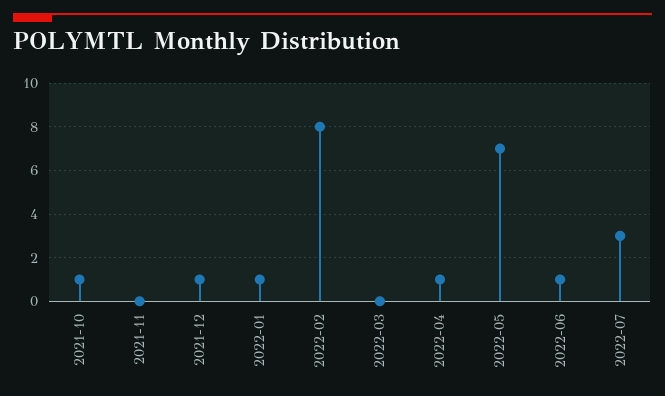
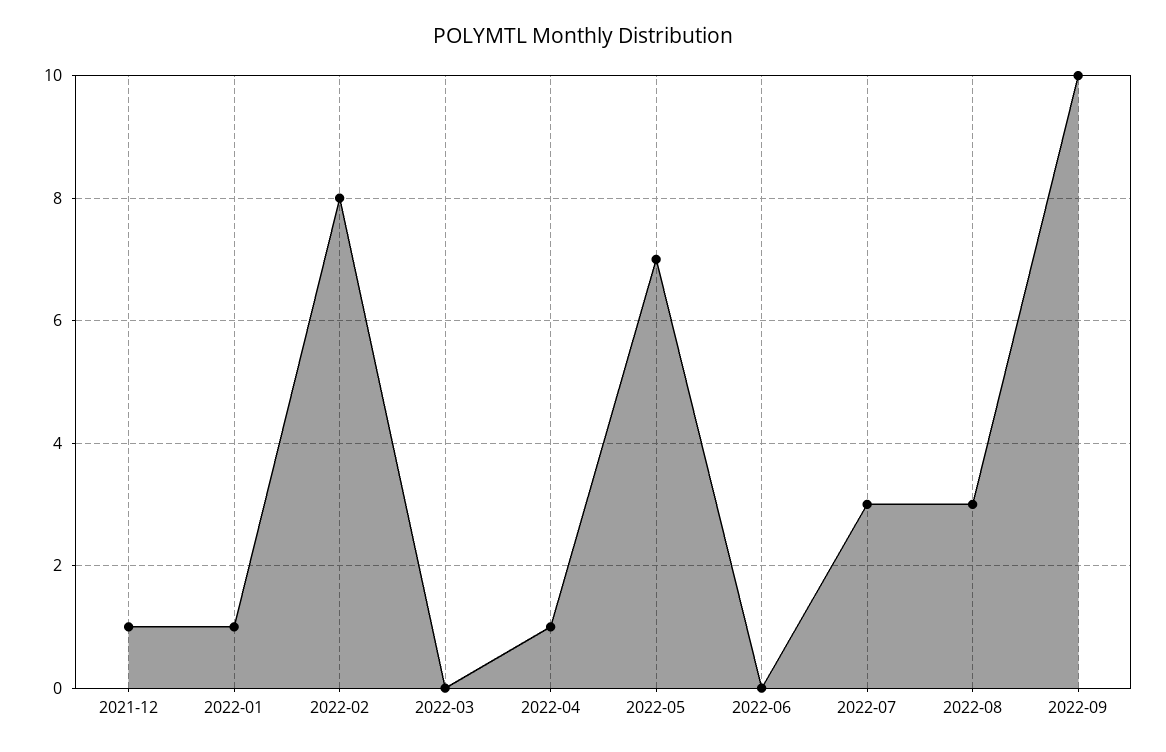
2021-10: 1 -> none
2021-11: 0 -> none
2022-06: 1 -> 0
2022-08: none -> 3
2022-09: none -> 10

